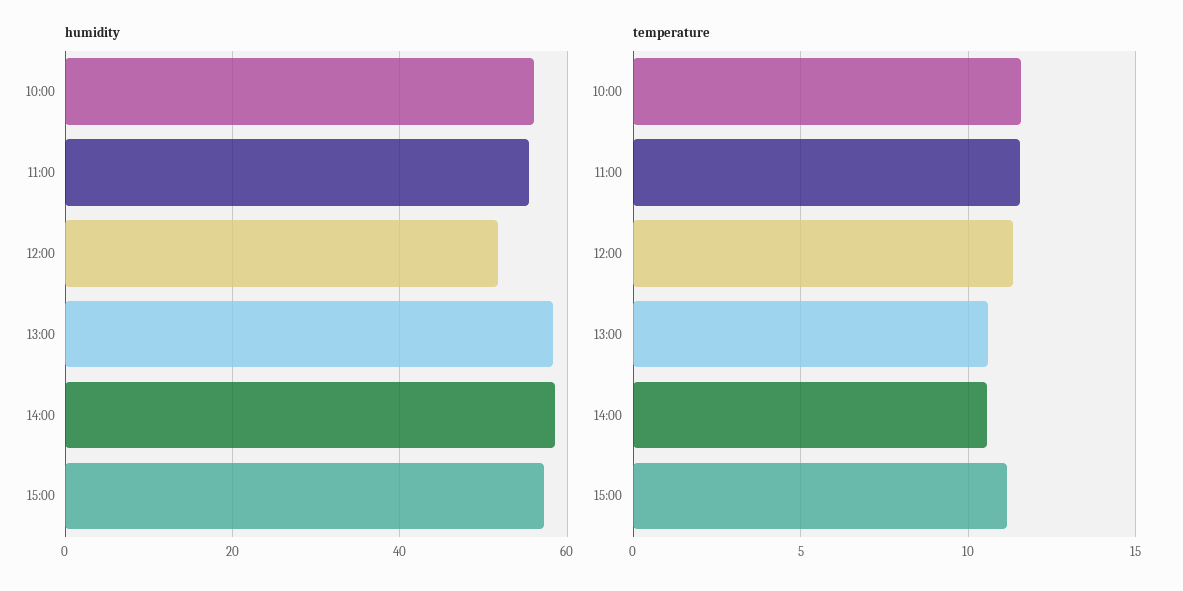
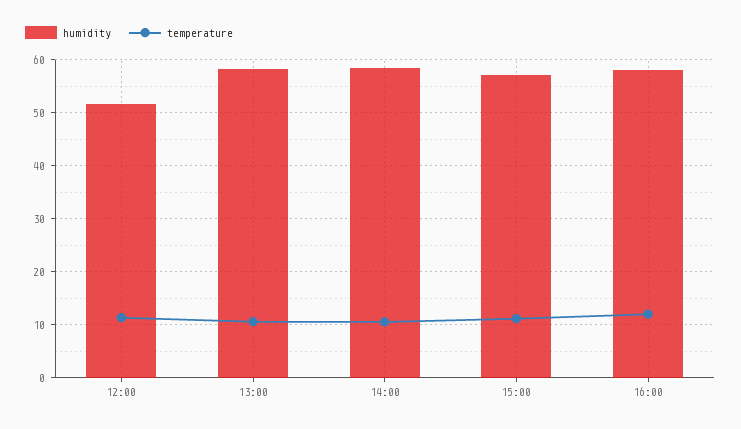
humidity, 10:00: 56 -> none
humidity, 11:00: 56 -> none
temperature, 10:00: 11.5 -> none
temperature, 11:00: 11.5 -> none
humidity, 16:00: none -> 58
temperature, 16:00: none -> 12

